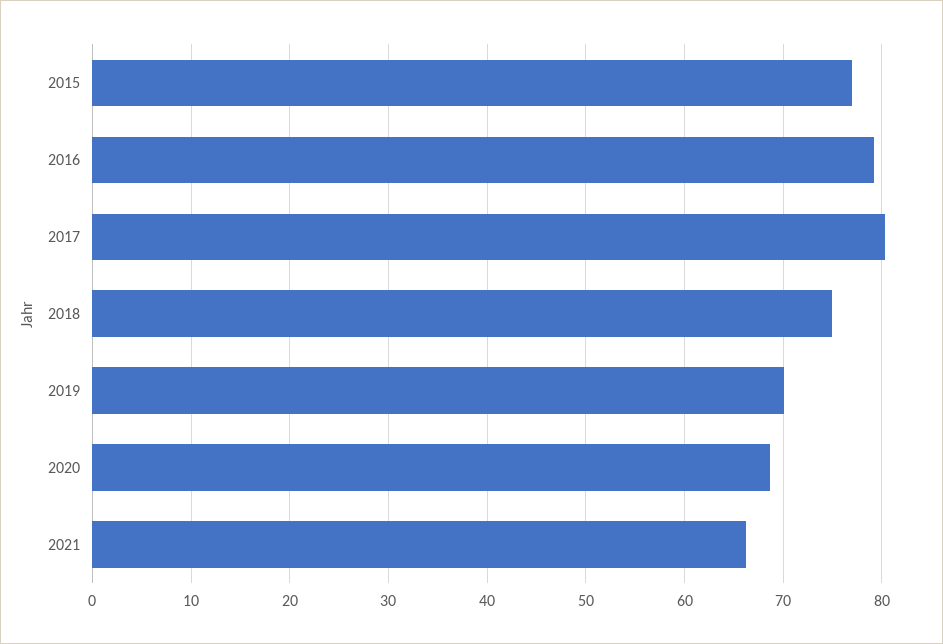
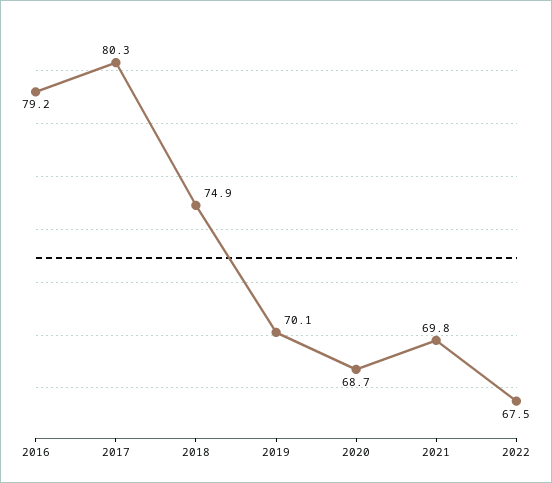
2015: 77 -> none
2021: 66 -> 69.8
2022: none -> 67.5

